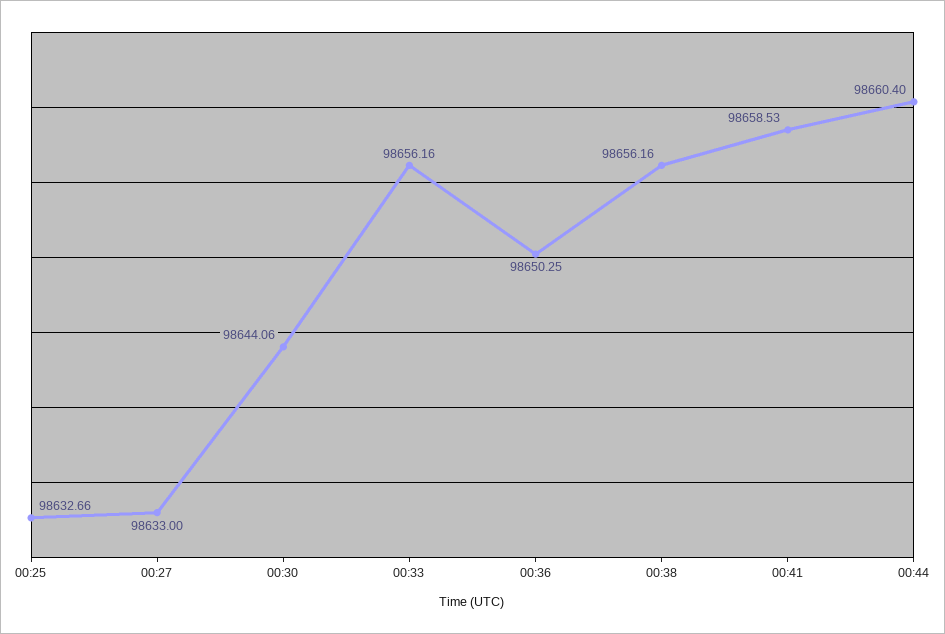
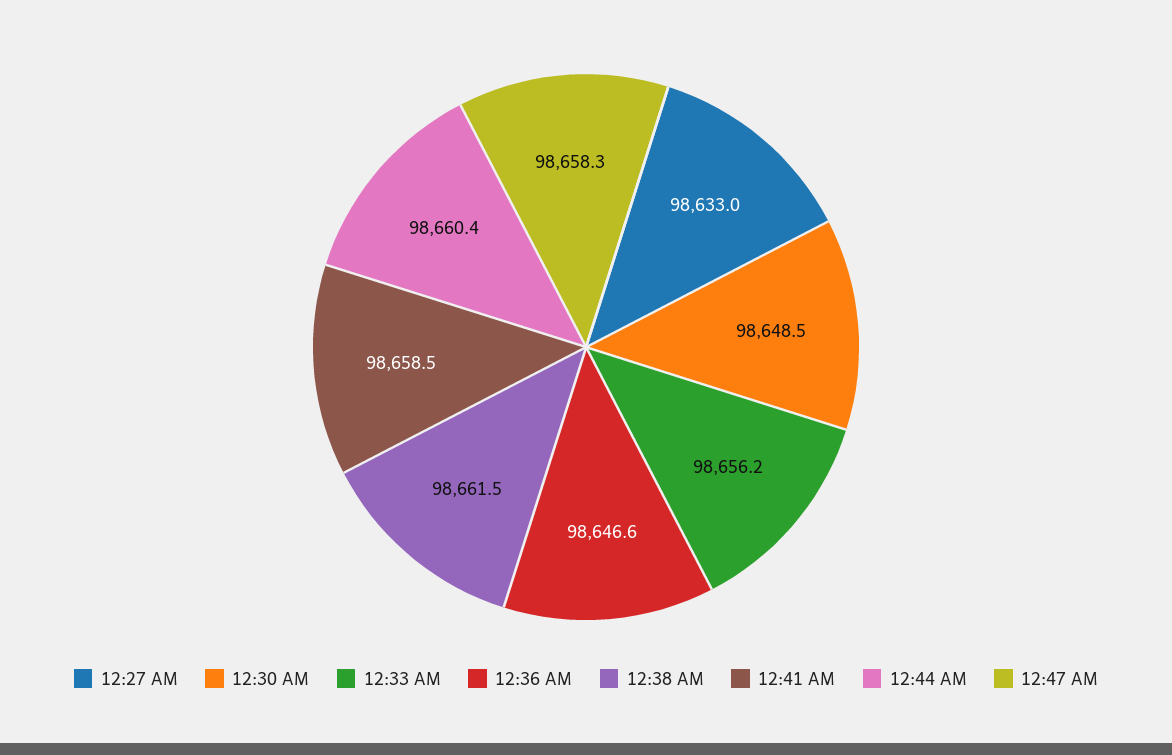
00:25: 98632.66 -> none
00:30: 98644.06 -> 98648.5
00:36: 98650.25 -> 98646.6
00:38: 98656.16 -> 98661.5
12:47 AM: none -> 98658.3

